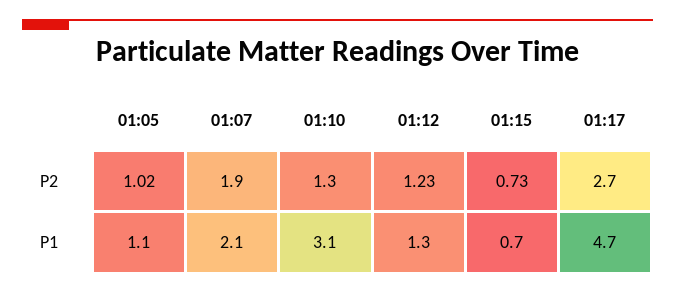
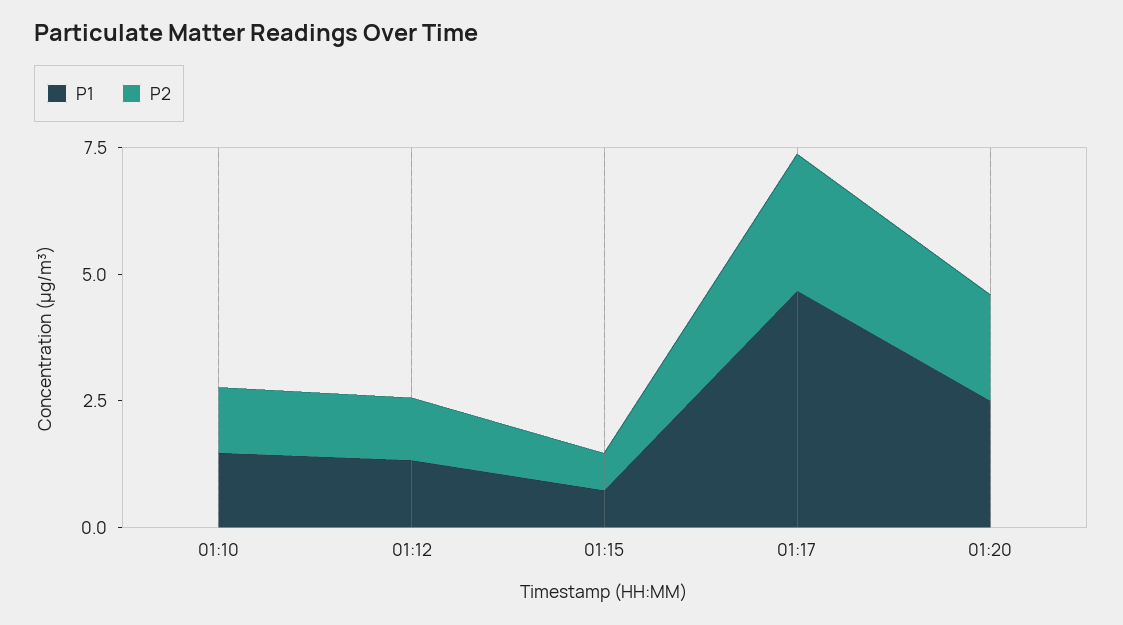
P2, 01:05: 1.02 -> none
P2, 01:07: 1.9 -> none
P1, 01:05: 1.1 -> none
P1, 01:07: 2.1 -> none
P1, 01:10: 3.1 -> 1.5
P1, 01:20: none -> 2.5
P2, 01:20: none -> 2

